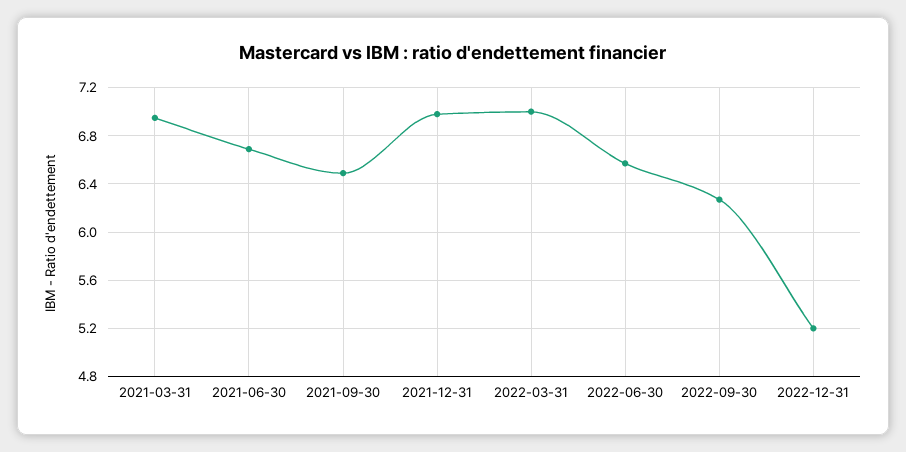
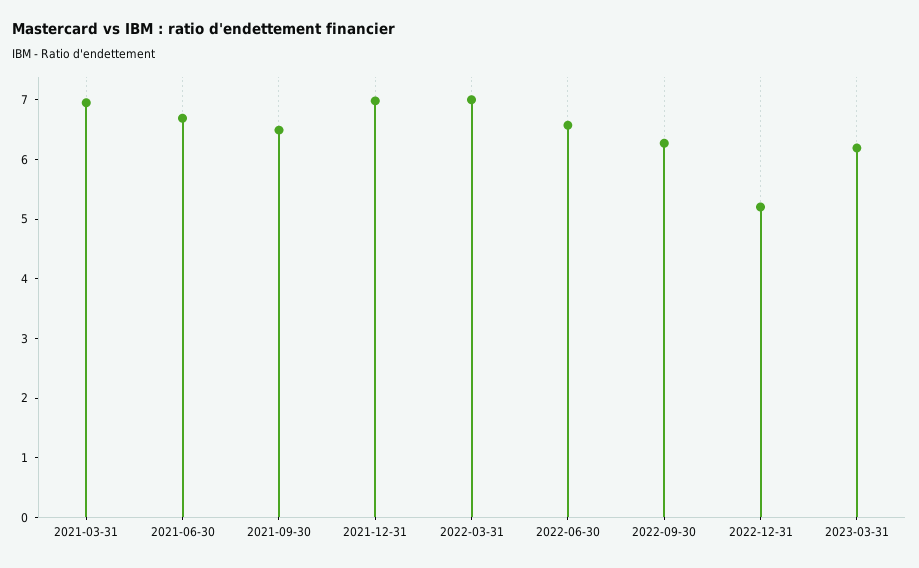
2023-03-31: none -> 6.2

